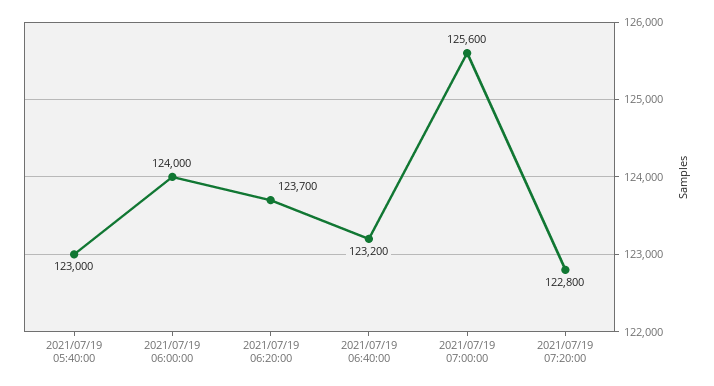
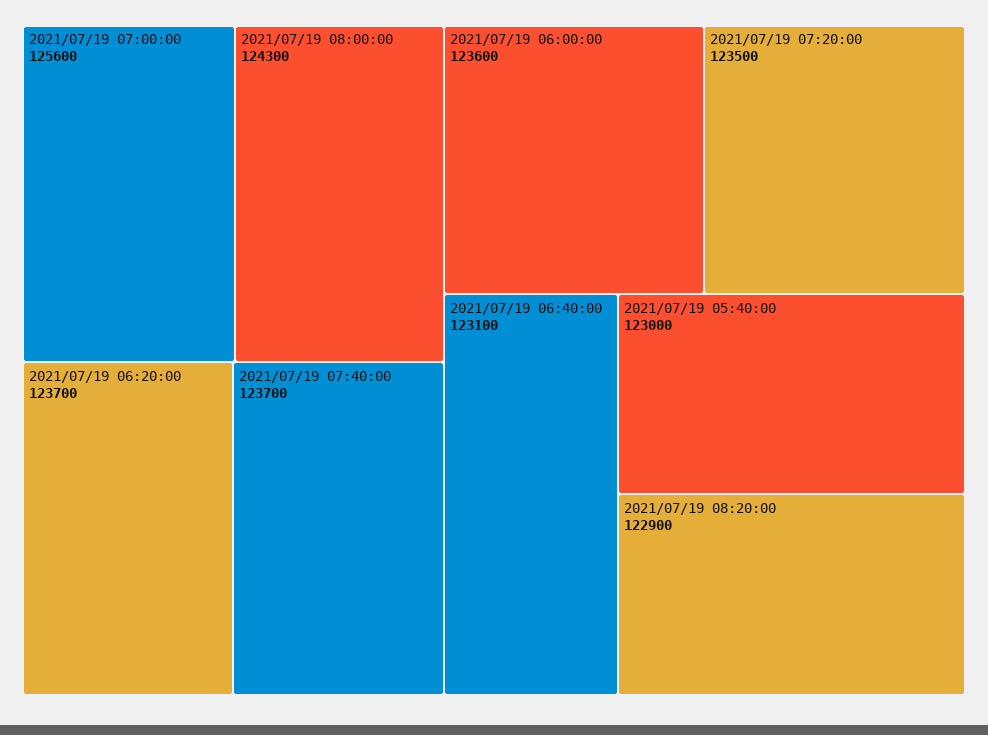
2021/07/19 06:00:00: 124000 -> 123600
2021/07/19 06:40:00: 123200 -> 123100
2021/07/19 07:20:00: 122800 -> 123500
2021/07/19 08:00:00: none -> 124300
2021/07/19 07:40:00: none -> 123700
2021/07/19 08:20:00: none -> 122900

